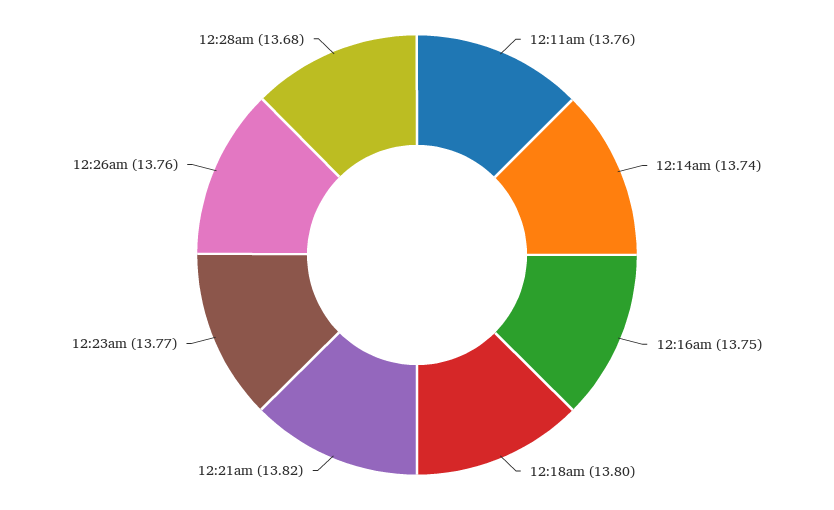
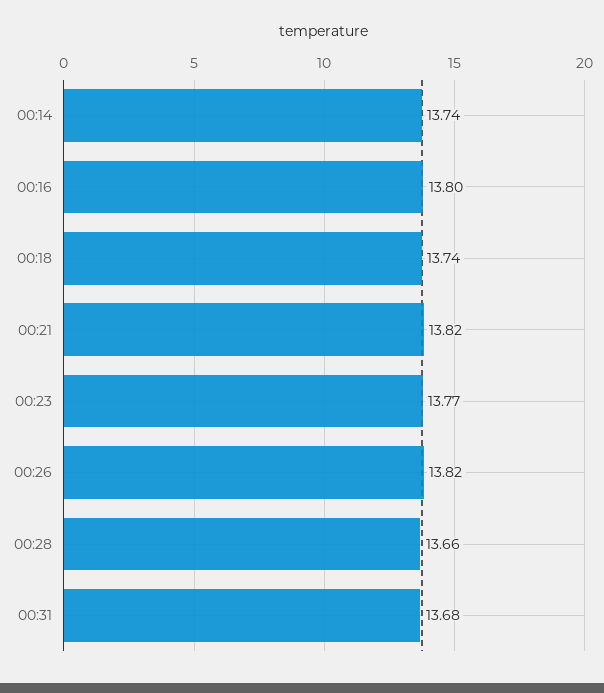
12:11am: 13.76 -> none
12:16am: 13.75 -> 13.8
12:18am: 13.8 -> 13.74
12:26am: 13.76 -> 13.82
12:28am: 13.68 -> 13.66
00:31: none -> 13.68

